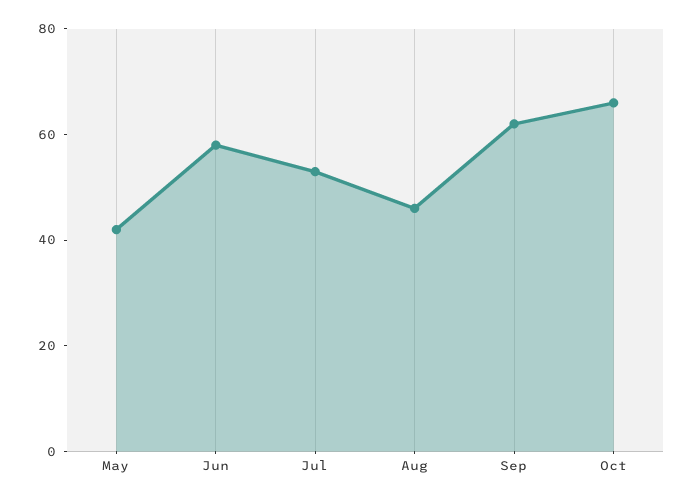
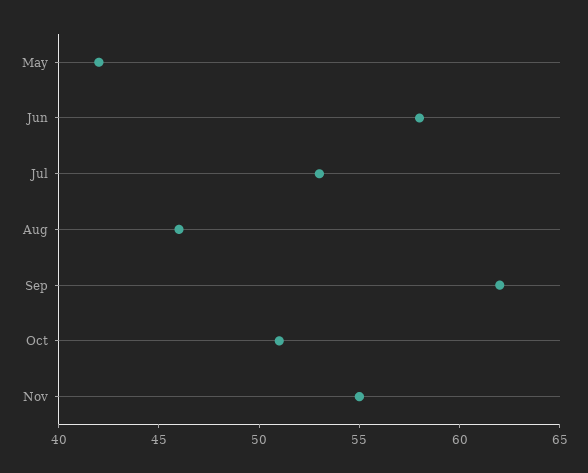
Oct: 65 -> 51
Nov: none -> 55

